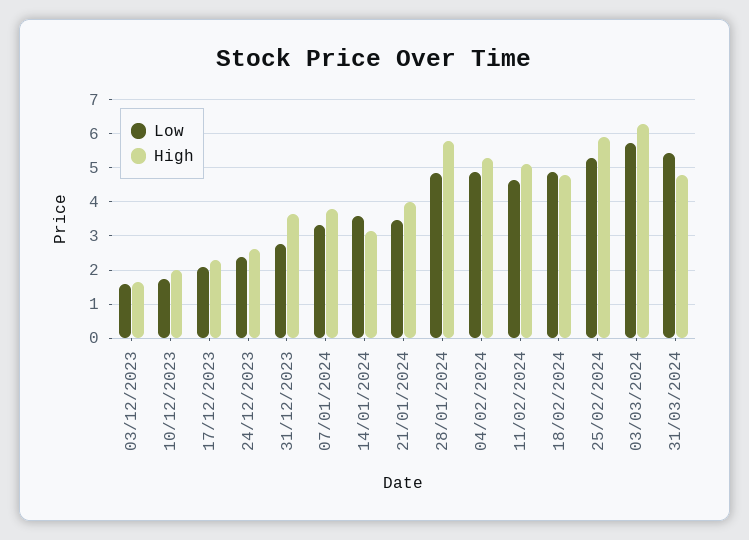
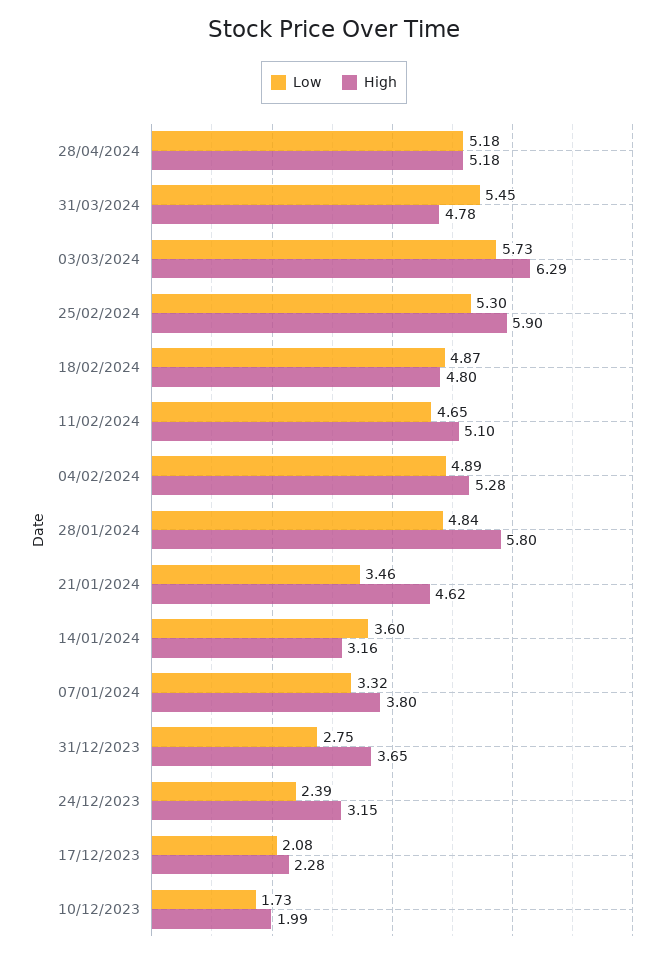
Low, 03/12/2023: 1.6 -> none
High, 03/12/2023: 1.6 -> none
High, 24/12/2023: 2.6 -> 3.15
High, 21/01/2024: 4 -> 4.62
Low, 28/04/2024: none -> 5.18
High, 28/04/2024: none -> 5.18

